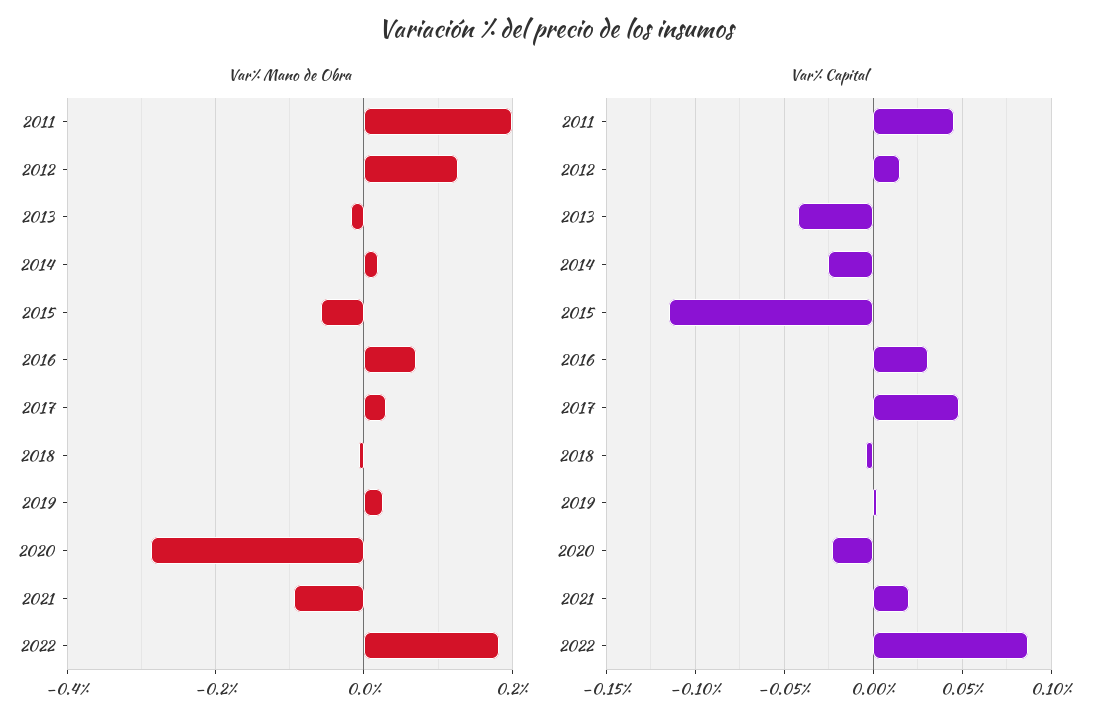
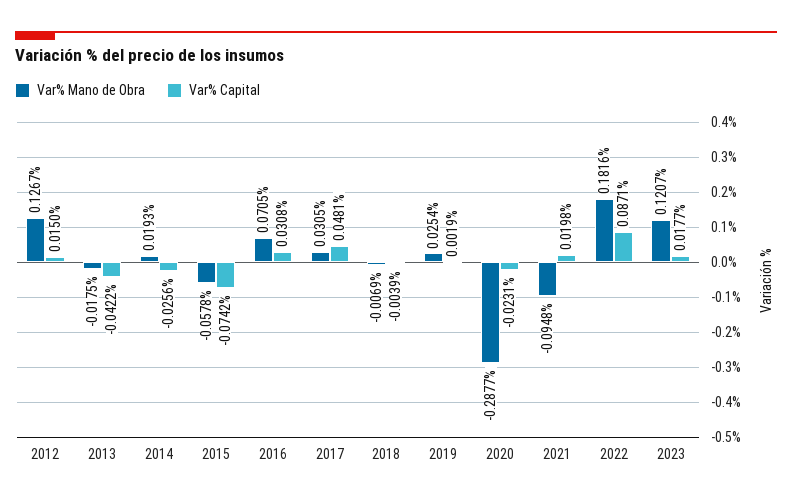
Var% Mano de Obra, 2011: 0.2 -> none
Var% Capital, 2011: 0.045 -> none
Var% Capital, 2015: -0.115 -> -0.0742
Var% Mano de Obra, 2023: none -> 0.1207
Var% Capital, 2023: none -> 0.0177

